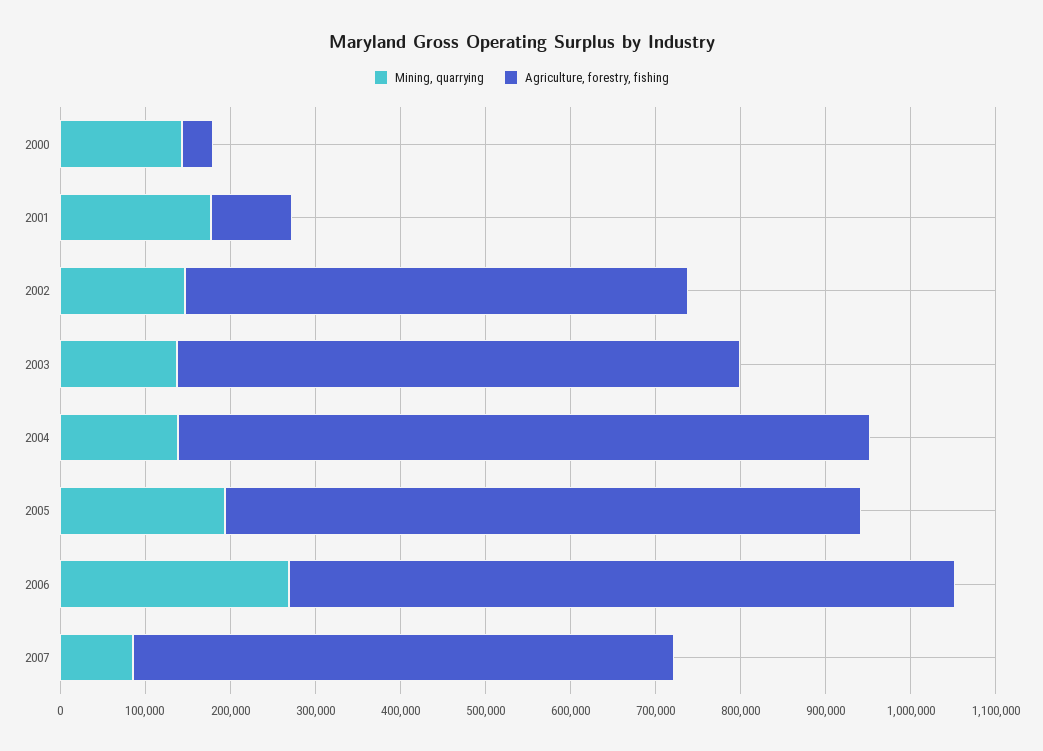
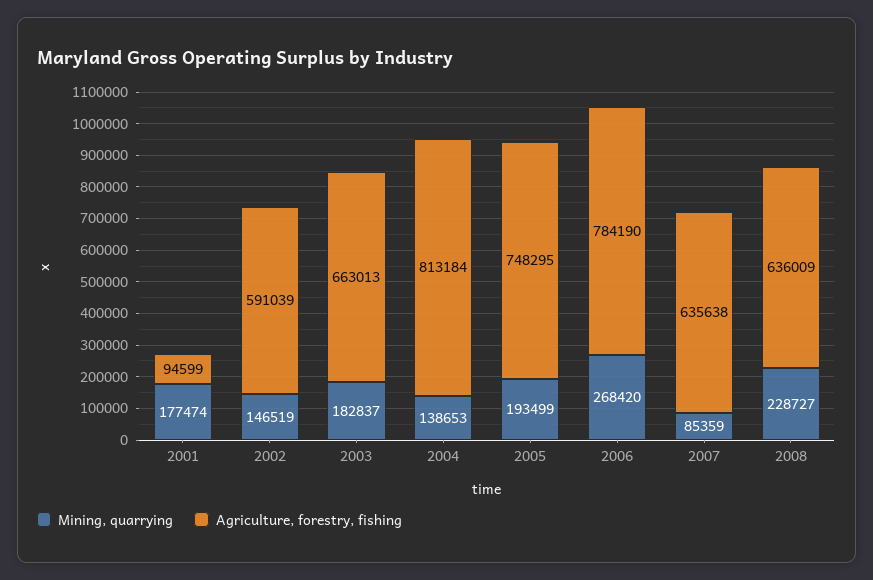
Mining, quarrying, 2000: 140000 -> none
Agriculture, forestry, fishing, 2000: 40000 -> none
Mining, quarrying, 2003: 140000 -> 182837
Mining, quarrying, 2008: none -> 228727
Agriculture, forestry, fishing, 2008: none -> 636009

